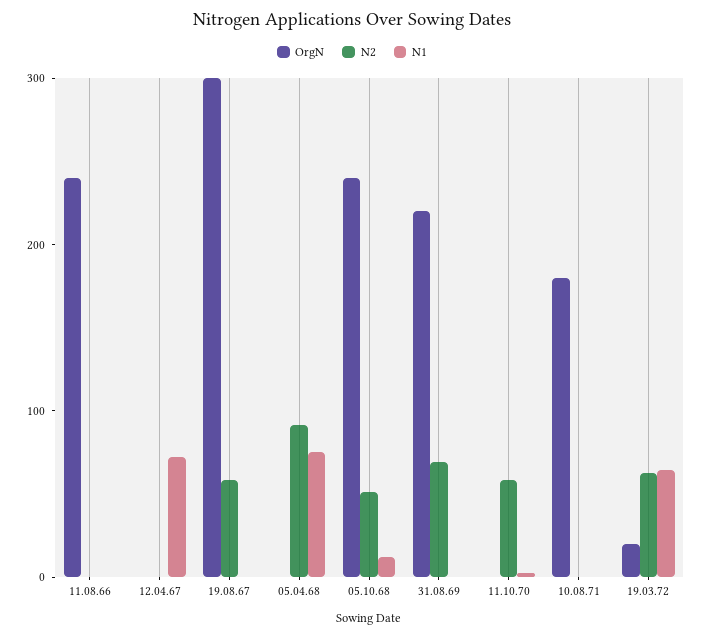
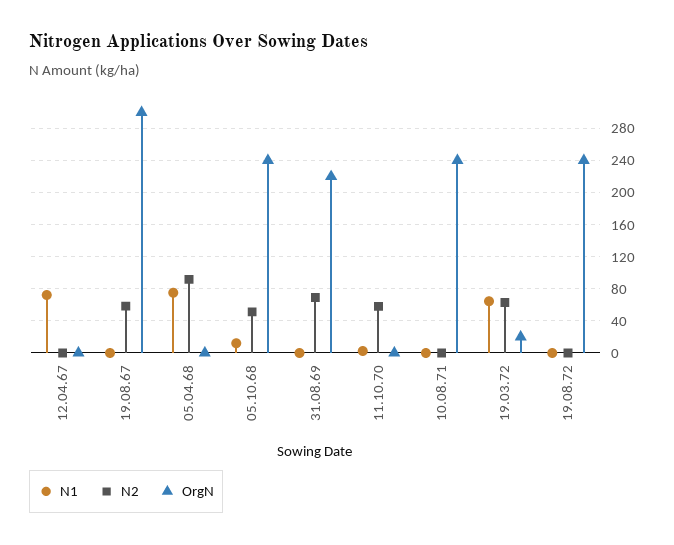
OrgN, 11.08.66: 240 -> none
N2, 11.08.66: 0 -> none
N1, 11.08.66: 0 -> none
OrgN, 10.08.71: 180 -> 240
N1, 19.08.72: none -> 0
N2, 19.08.72: none -> 0
OrgN, 19.08.72: none -> 240

